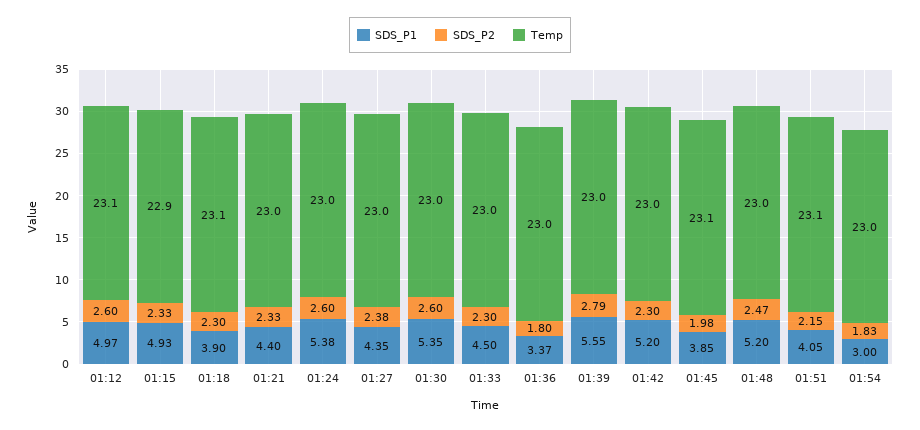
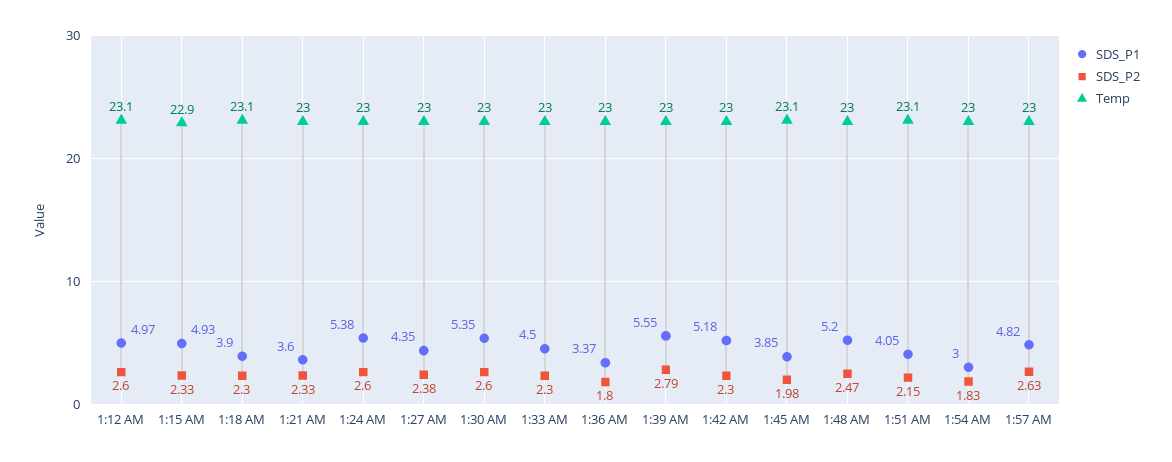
SDS_P1, 01:21: 4.4 -> 3.6
SDS_P1, 01:42: 5.2 -> 5.18
SDS_P1, 1:57 AM: none -> 4.82
SDS_P2, 1:57 AM: none -> 2.63
Temp, 1:57 AM: none -> 23

